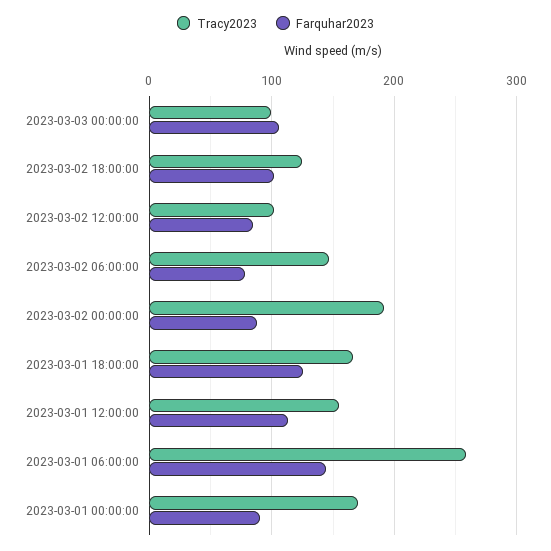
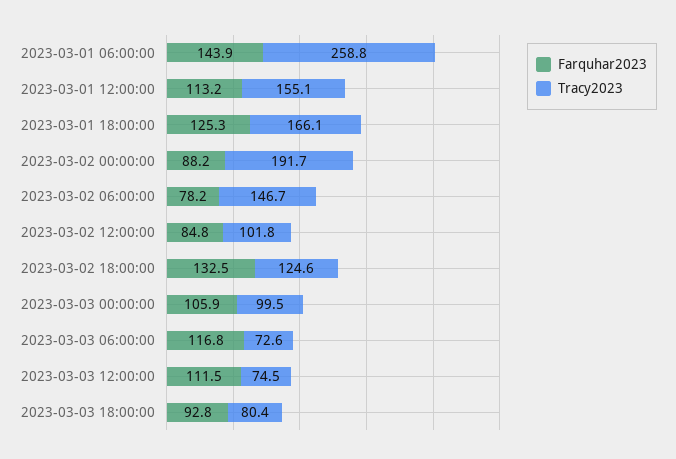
Farquhar2023, 2023-03-02 18:00:00: 100 -> 132.5
Tracy2023, 2023-03-01 00:00:00: 170 -> none
Farquhar2023, 2023-03-01 00:00:00: 90 -> none
Farquhar2023, 2023-03-03 06:00:00: none -> 116.8
Tracy2023, 2023-03-03 06:00:00: none -> 72.6
Farquhar2023, 2023-03-03 12:00:00: none -> 111.5
Tracy2023, 2023-03-03 12:00:00: none -> 74.5
Farquhar2023, 2023-03-03 18:00:00: none -> 92.8
Tracy2023, 2023-03-03 18:00:00: none -> 80.4

